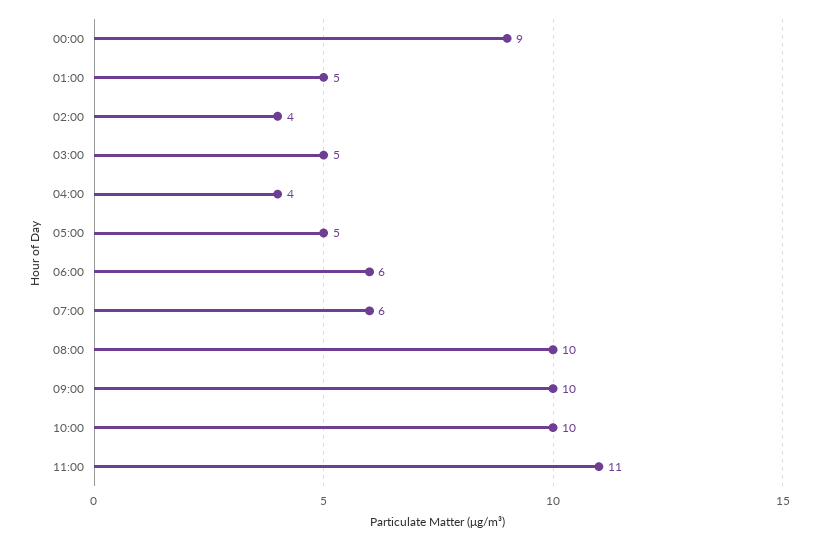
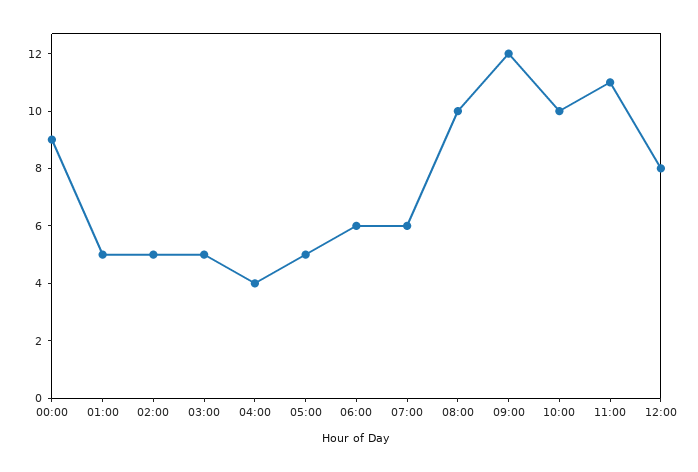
02:00: 4 -> 5
09:00: 10 -> 12
12:00: none -> 8

